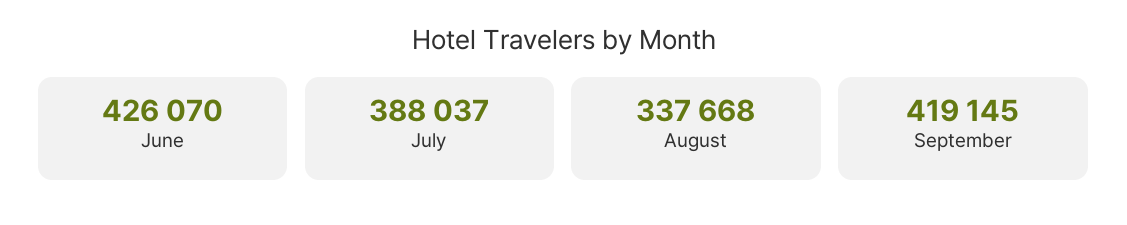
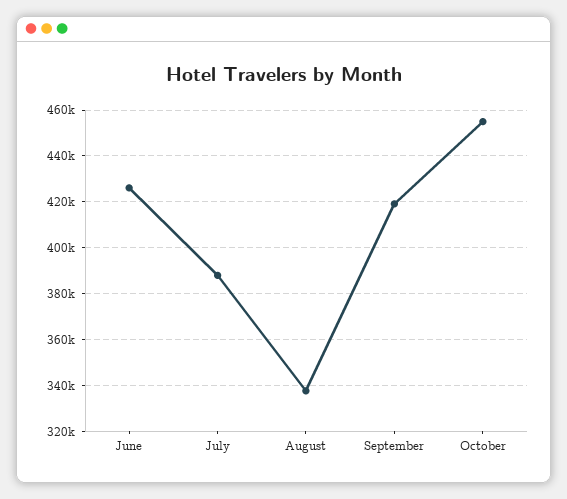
October: none -> 455000

